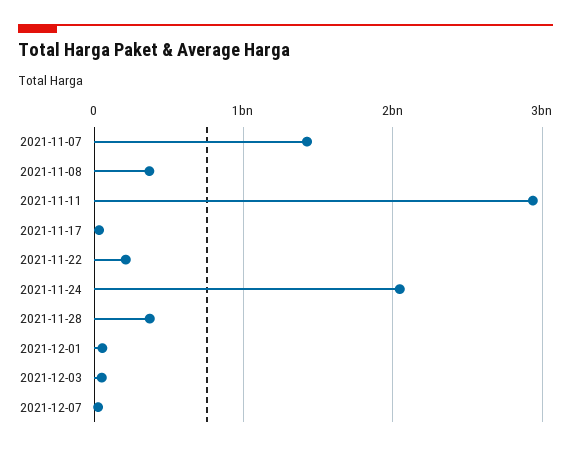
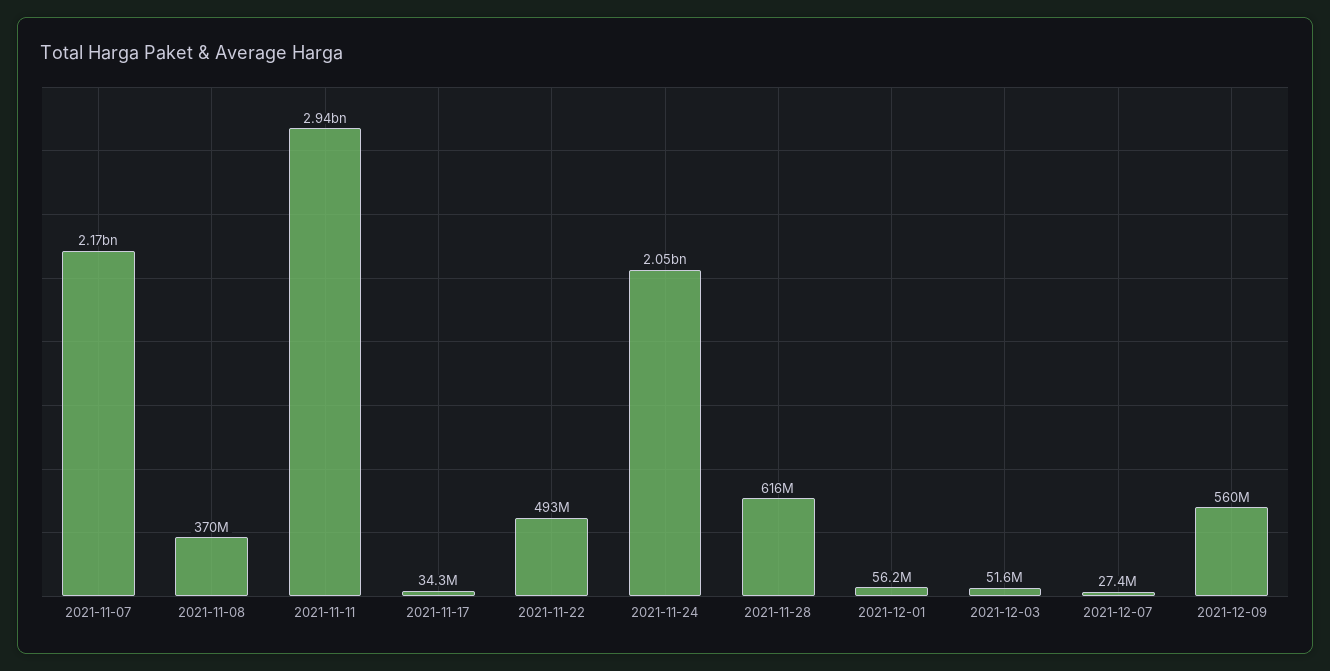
2021-11-07: 1400000000 -> 2170000000
2021-11-22: 200000000 -> 493000000
2021-11-28: 400000000 -> 616000000
2021-12-09: none -> 560000000

